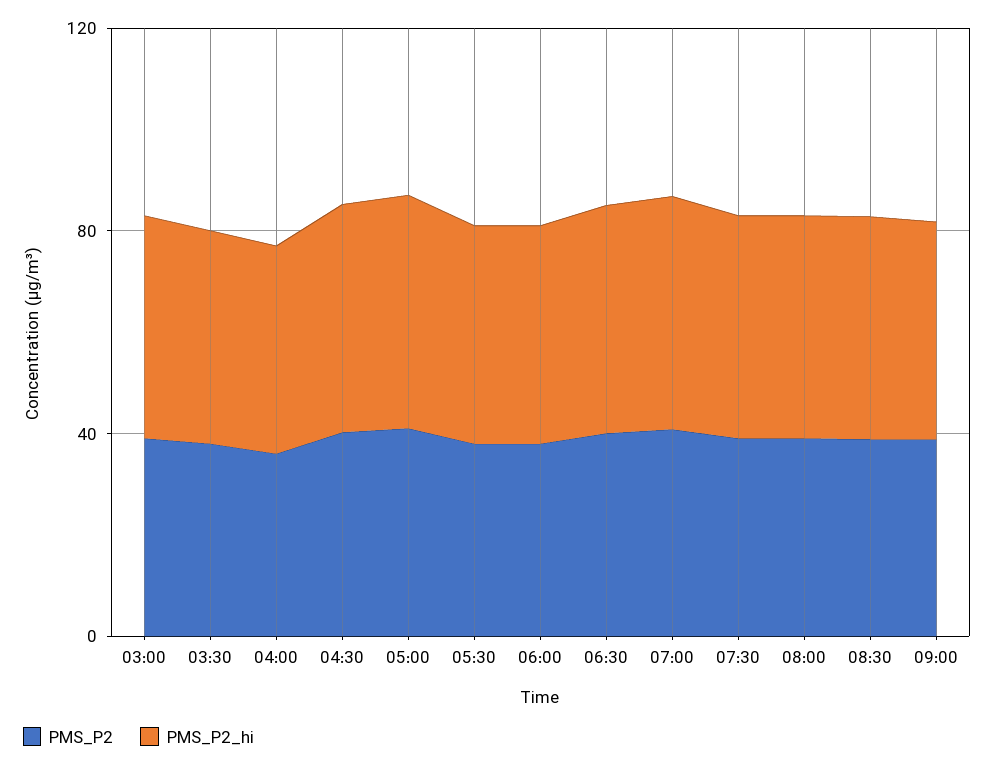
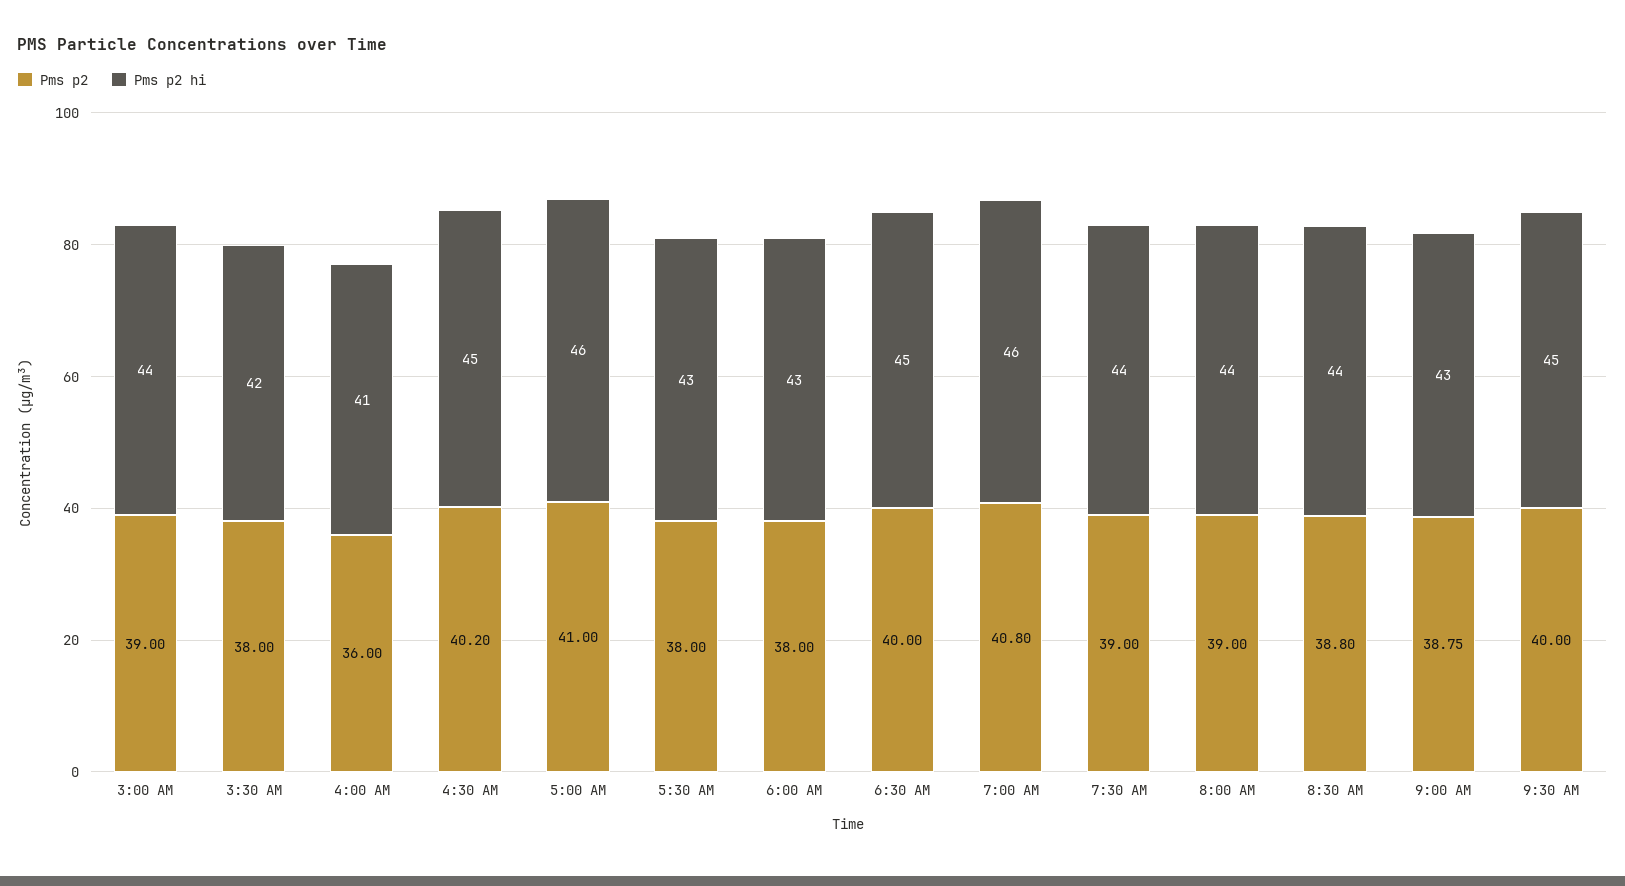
PMS_P2, 9:30 AM: none -> 40
PMS_P2_hi, 9:30 AM: none -> 45

